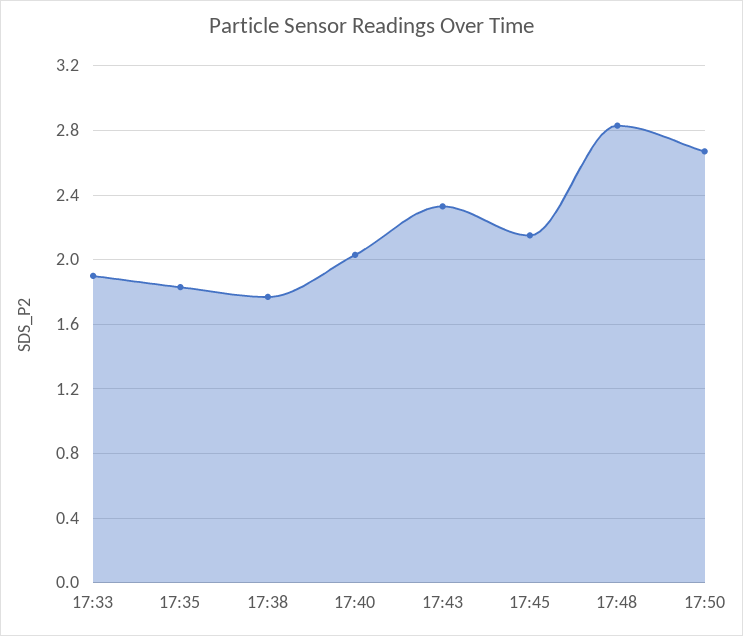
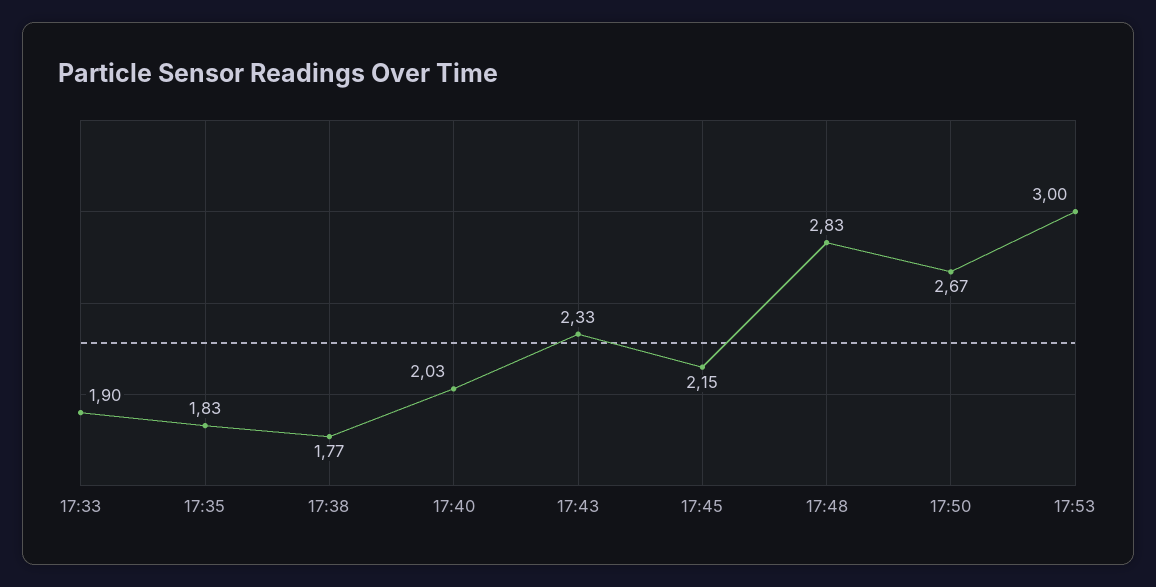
17:53: none -> 3

